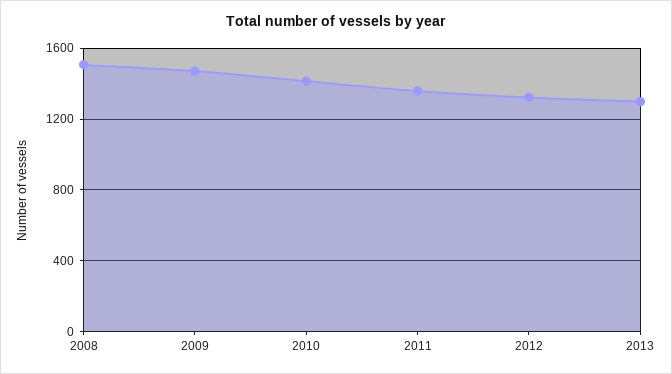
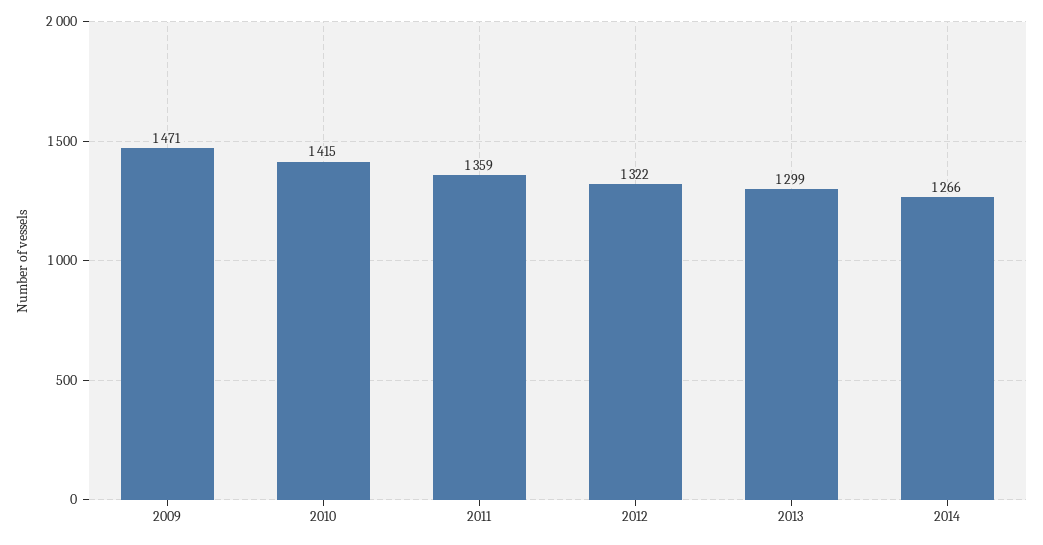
2008: 1500 -> none
2014: none -> 1266

